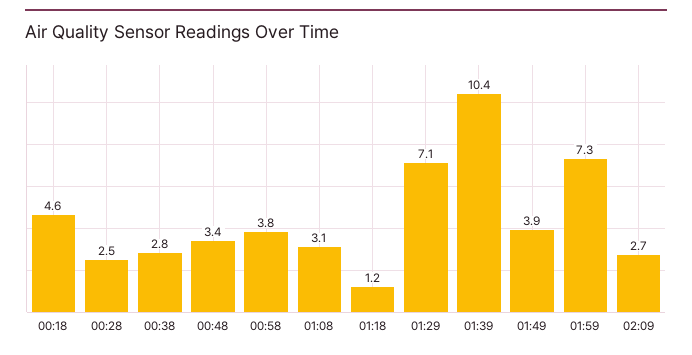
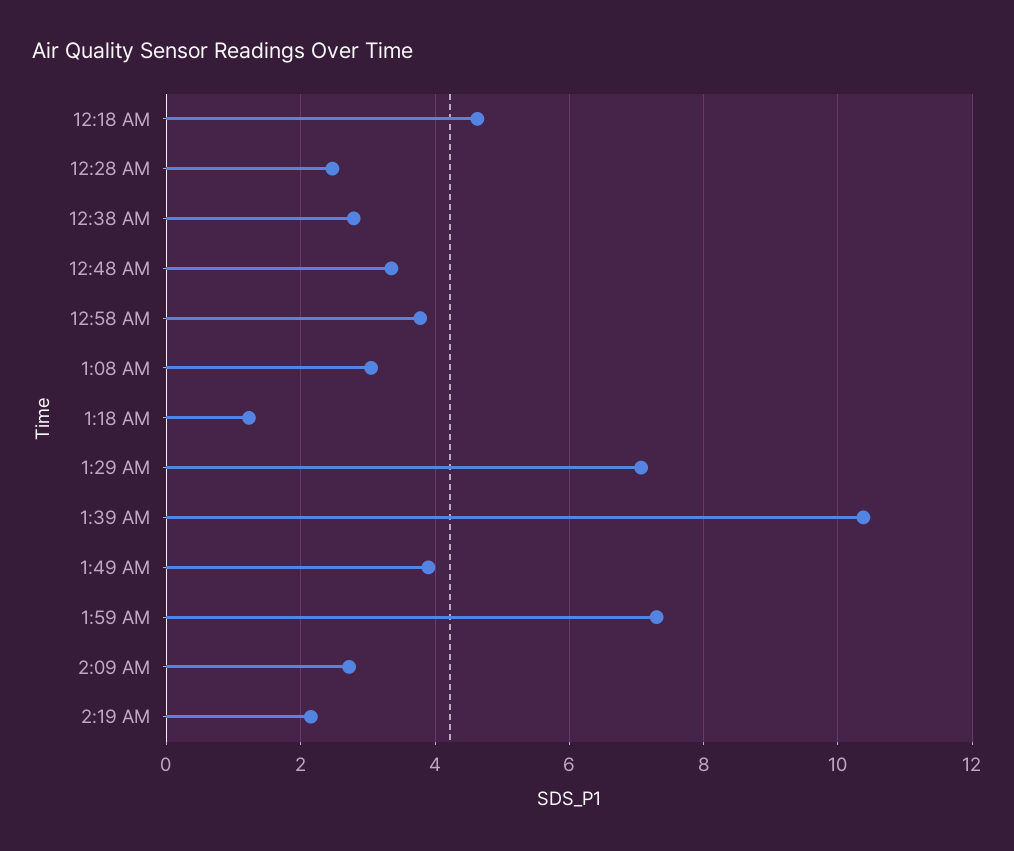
2:19 AM: none -> 2.2

